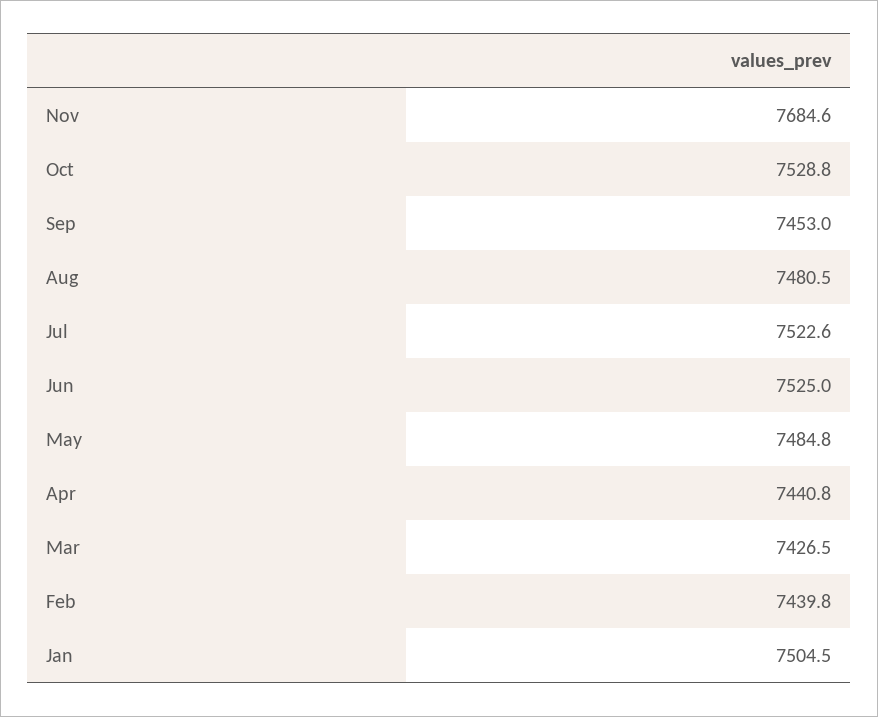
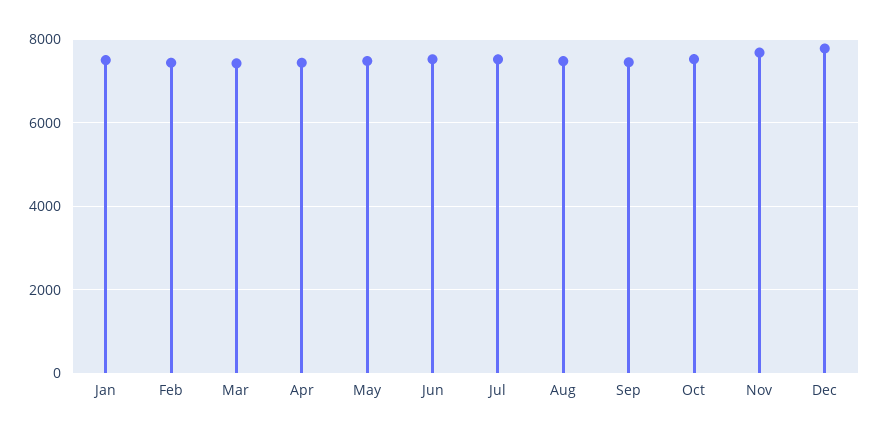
Dec: none -> 7800

